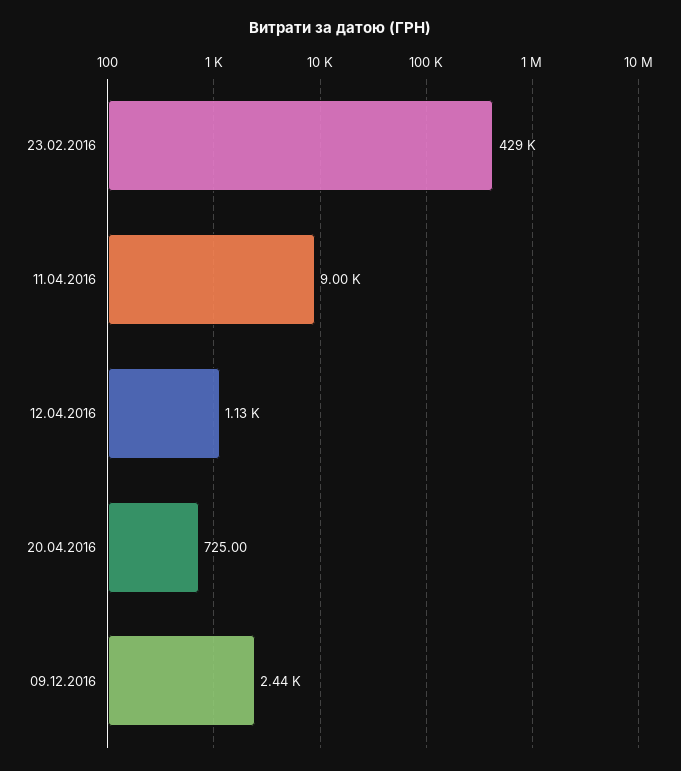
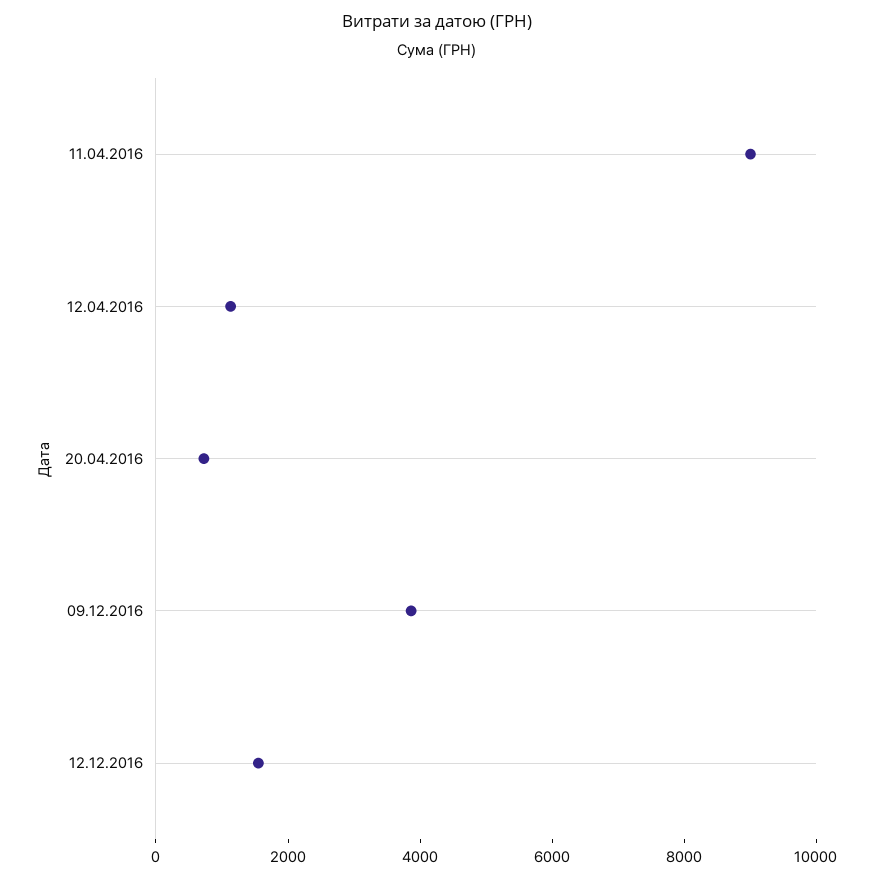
23.02.2016: 429000 -> none
09.12.2016: 2440 -> 4000
12.12.2016: none -> 1500

